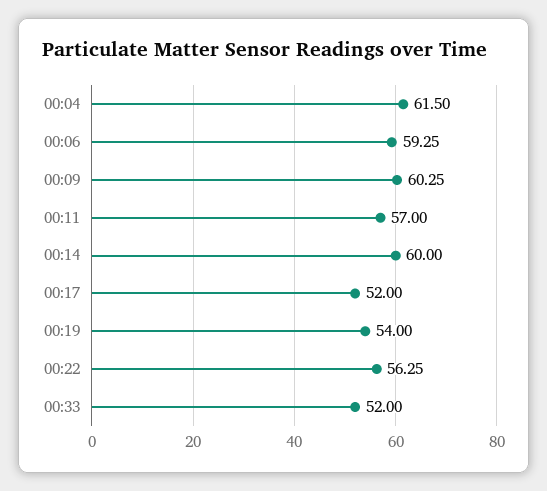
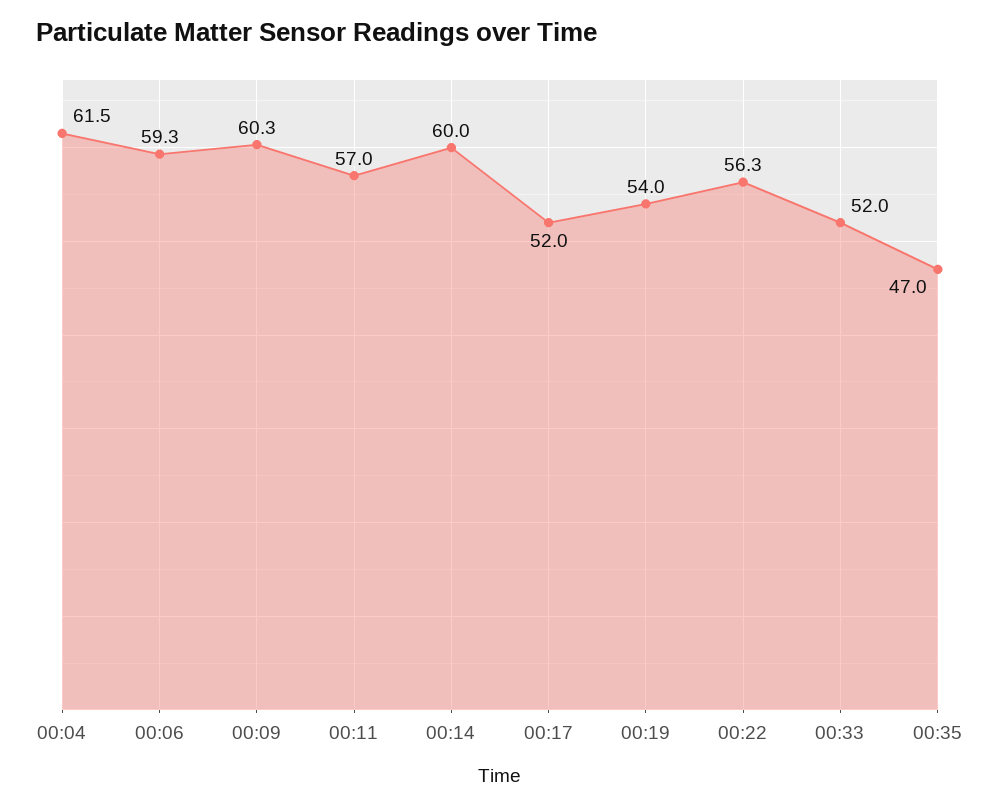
00:35: none -> 47

